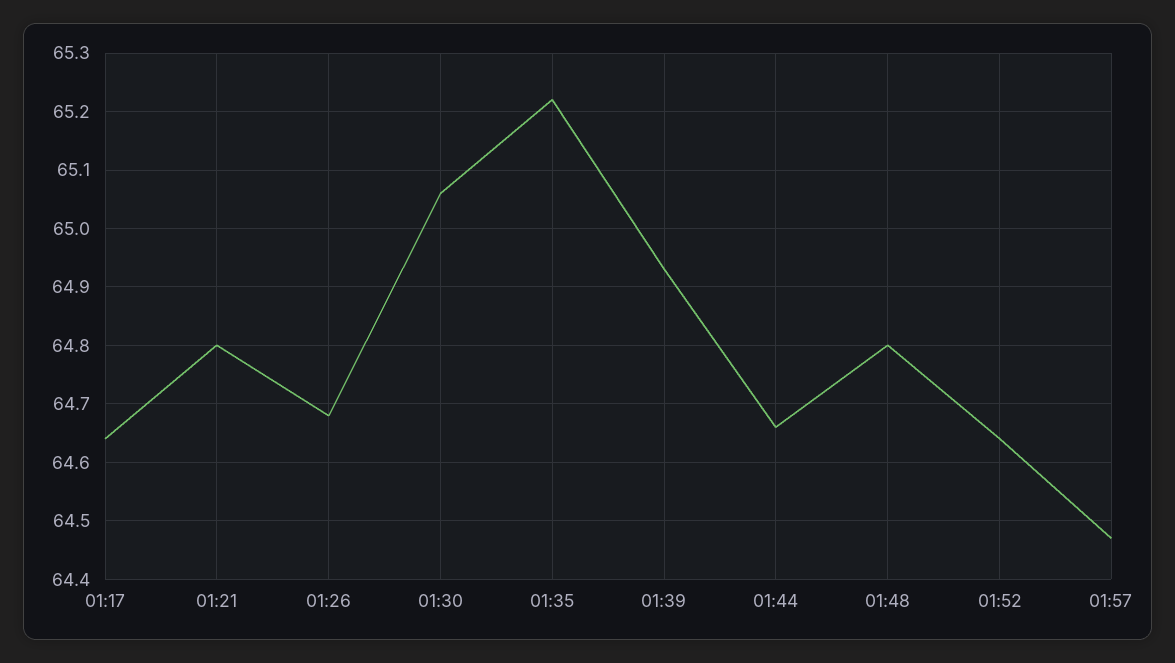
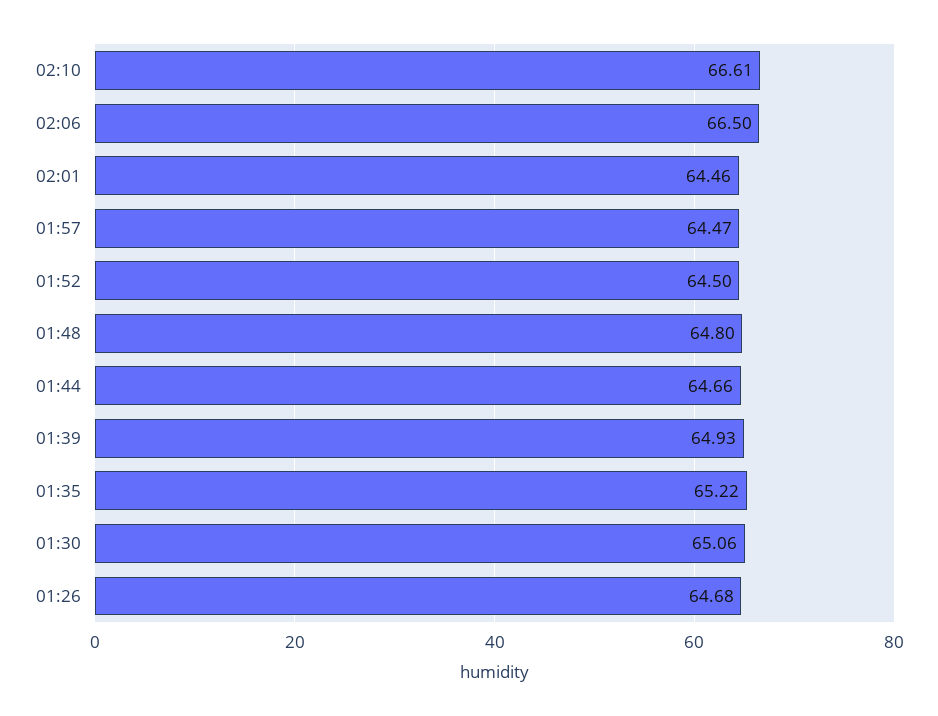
01:17: 64.65 -> none
01:21: 64.8 -> none
01:52: 64.65 -> 64.5
02:10: none -> 66.61
02:06: none -> 66.5
02:01: none -> 64.46

